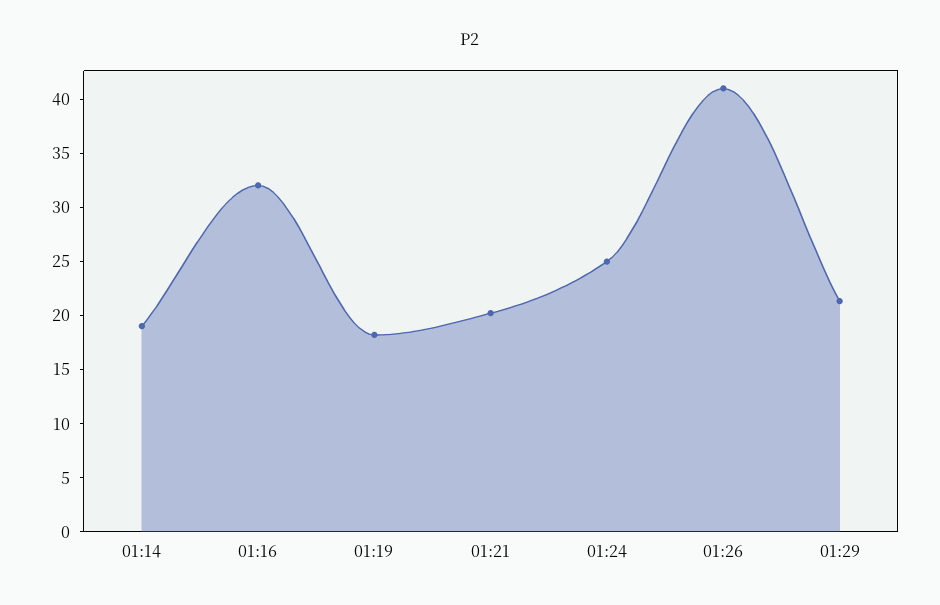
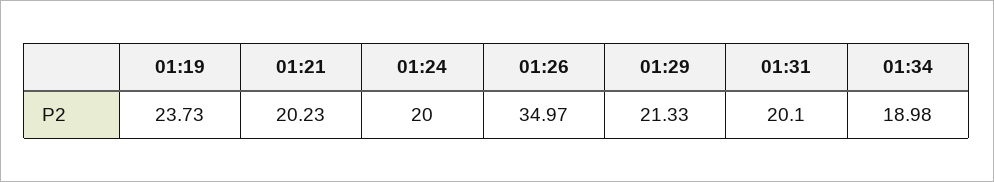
01:14: 19 -> none
01:16: 32 -> none
01:19: 18 -> 23.73
01:24: 25 -> 20
01:26: 41 -> 34.97
01:31: none -> 20.1
01:34: none -> 18.98

